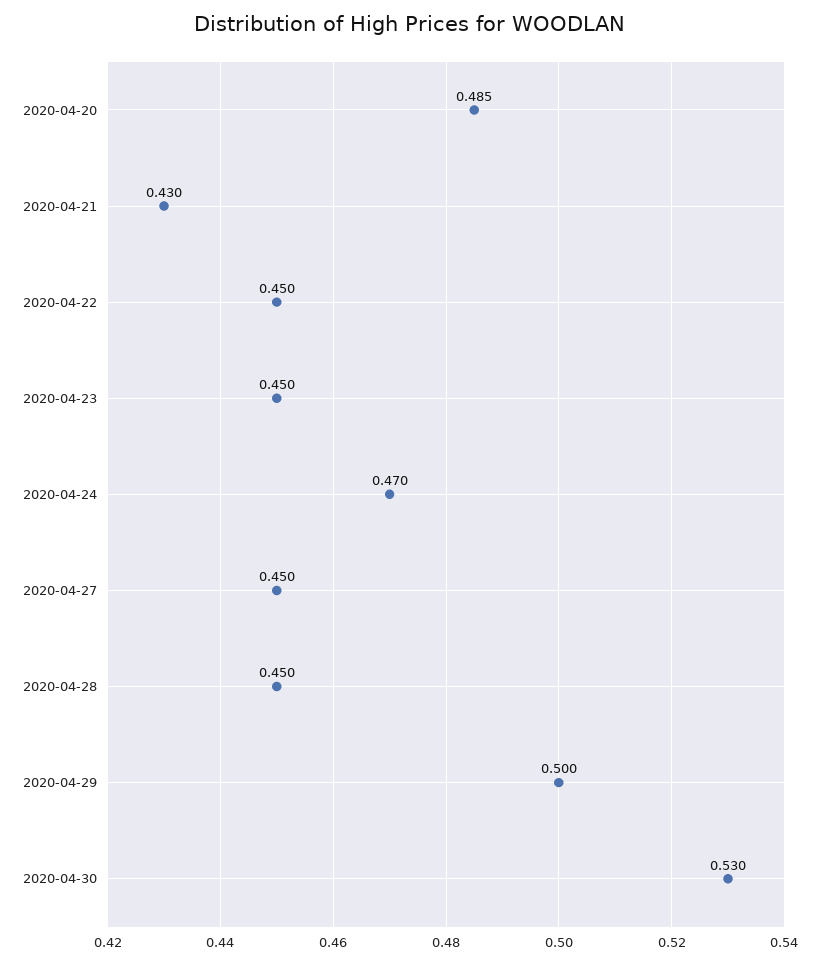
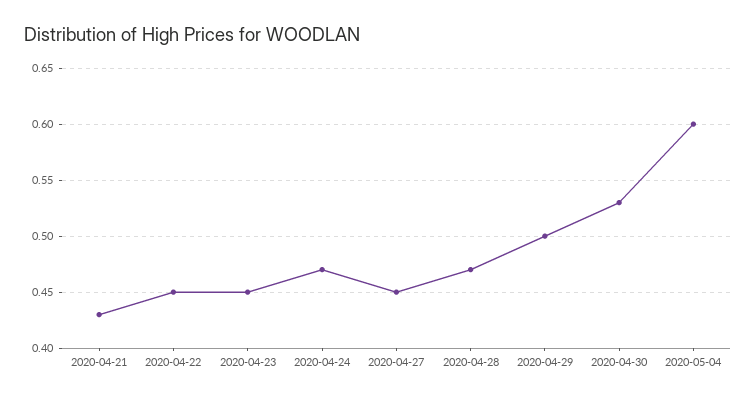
2020-04-20: 0.485 -> none
2020-04-28: 0.45 -> 0.47
2020-05-04: none -> 0.6

